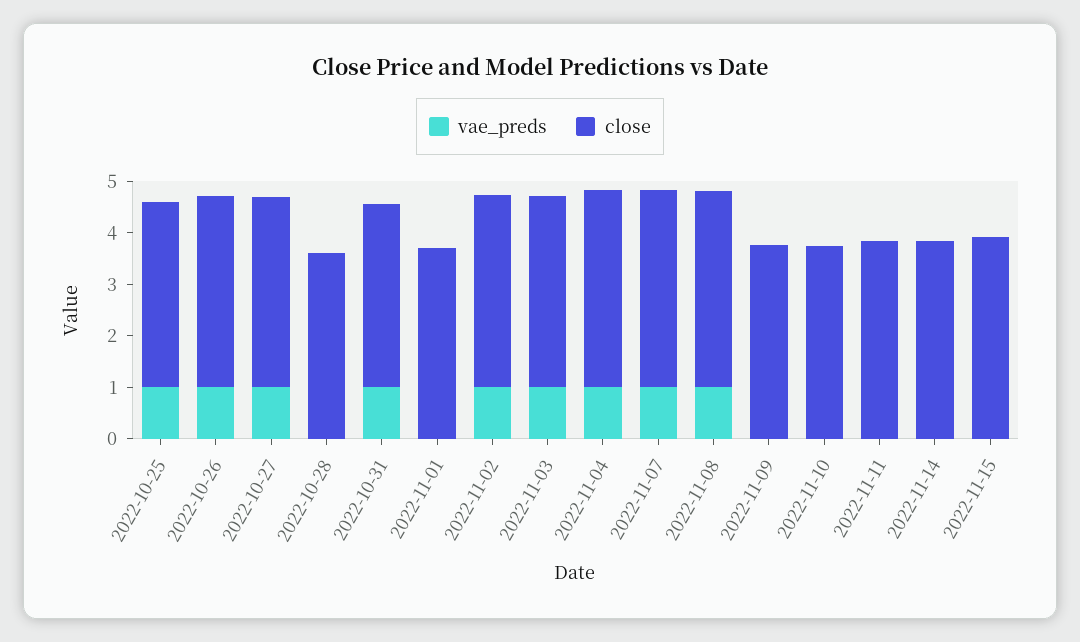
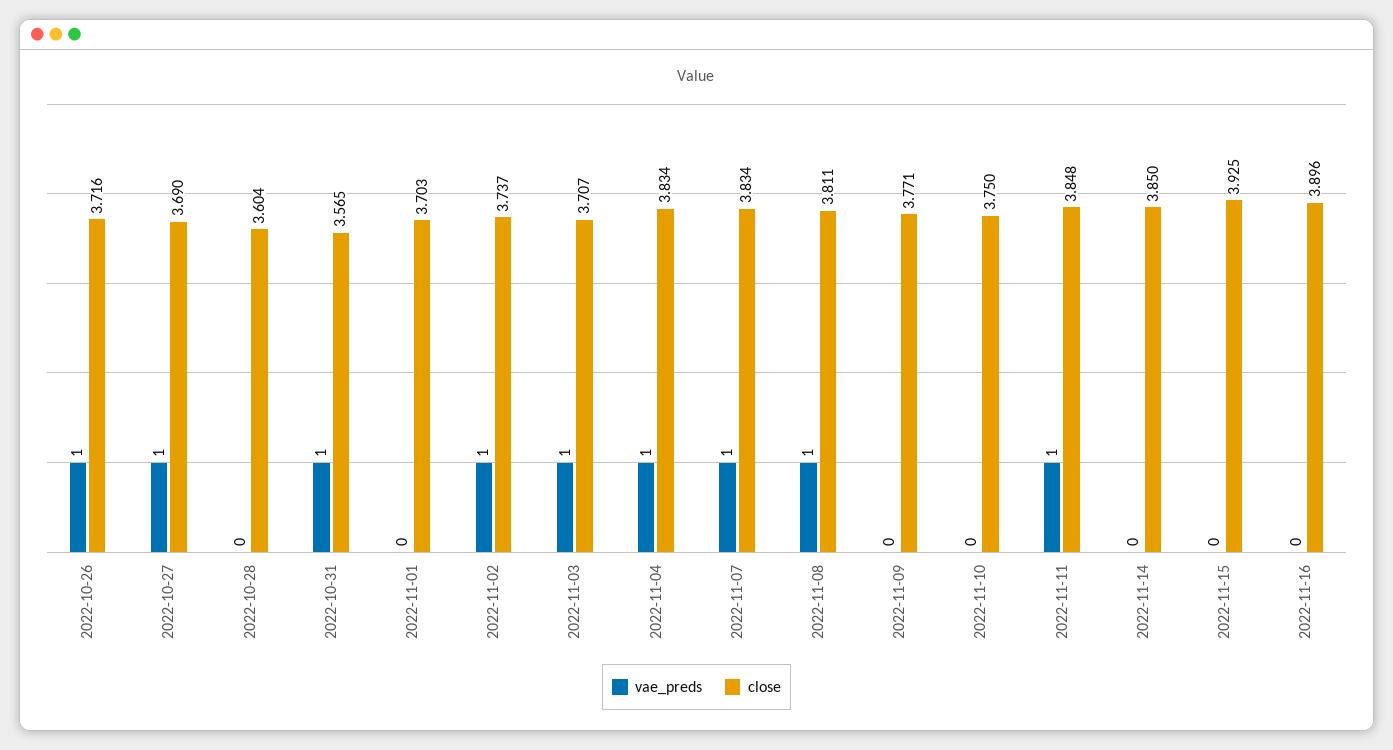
vae_preds, 2022-10-25: 1 -> none
close, 2022-10-25: 3.6 -> none
vae_preds, 2022-11-11: 0 -> 1
vae_preds, 2022-11-16: none -> 0
close, 2022-11-16: none -> 3.896

